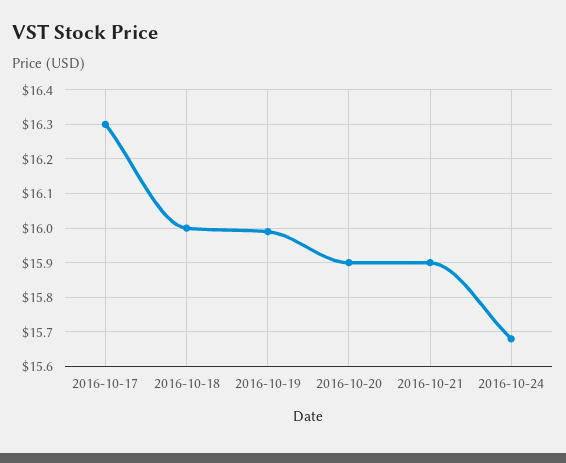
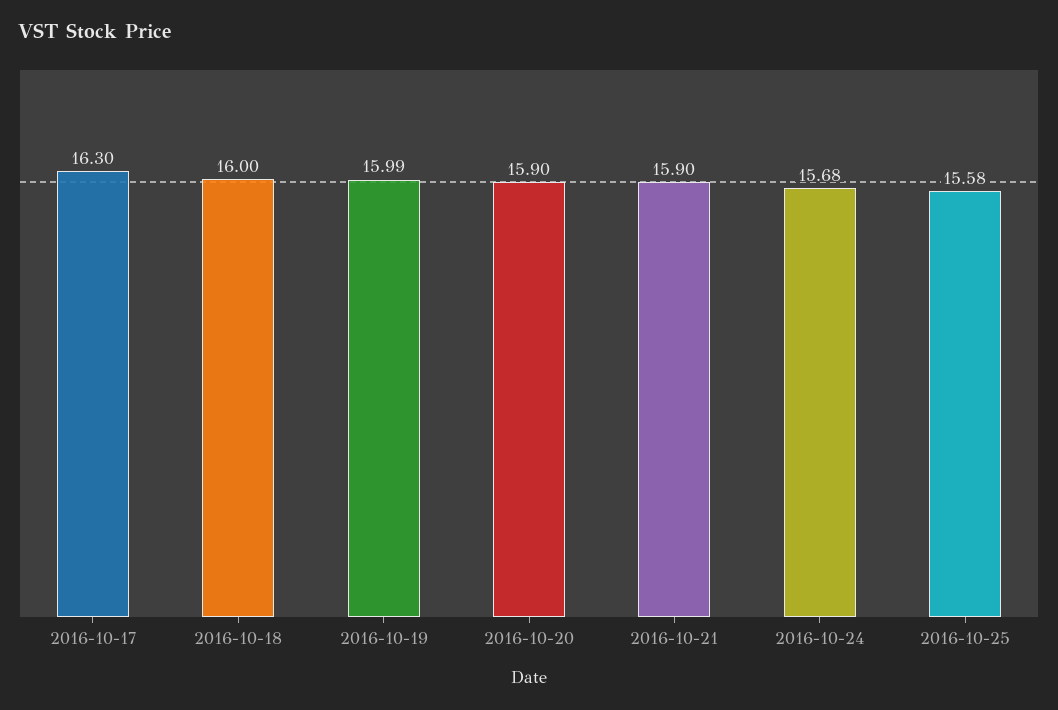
2016-10-25: none -> 15.58

